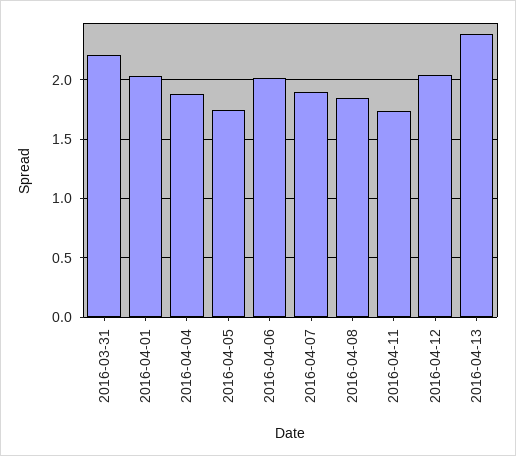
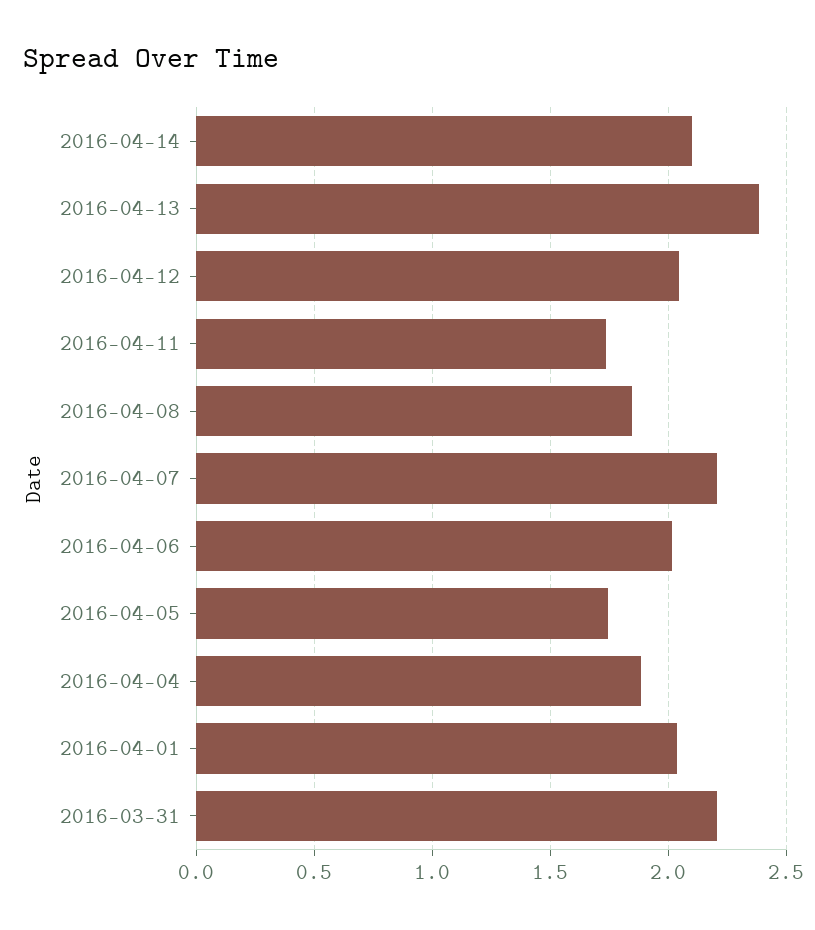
2016-04-07: 1.9 -> 2.2
2016-04-14: none -> 2.1

